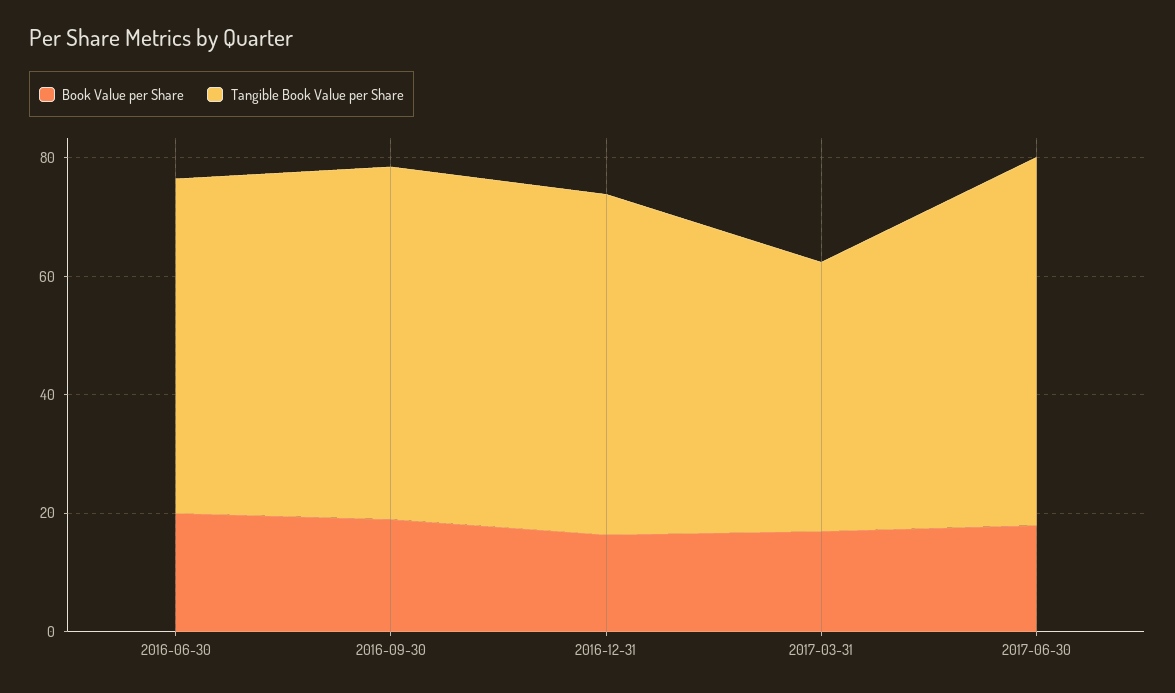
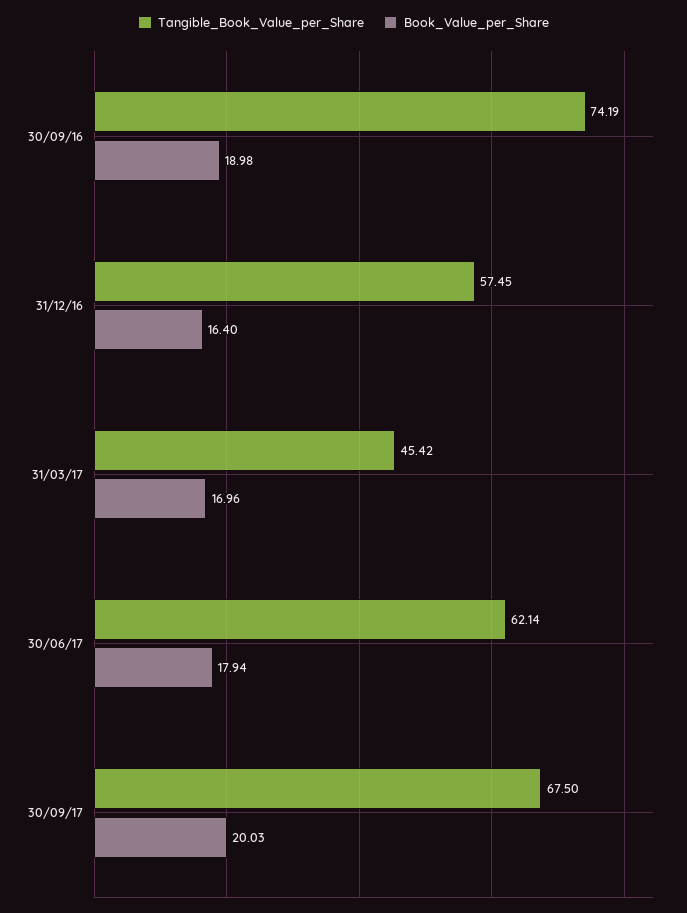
Book Value per Share, 2016-06-30: 20 -> none
Tangible Book Value per Share, 2016-06-30: 55 -> none
Tangible Book Value per Share, 2016-09-30: 60 -> 74.19
Tangible Book Value per Share, 30/09/17: none -> 67.5
Book Value per Share, 30/09/17: none -> 20.03

